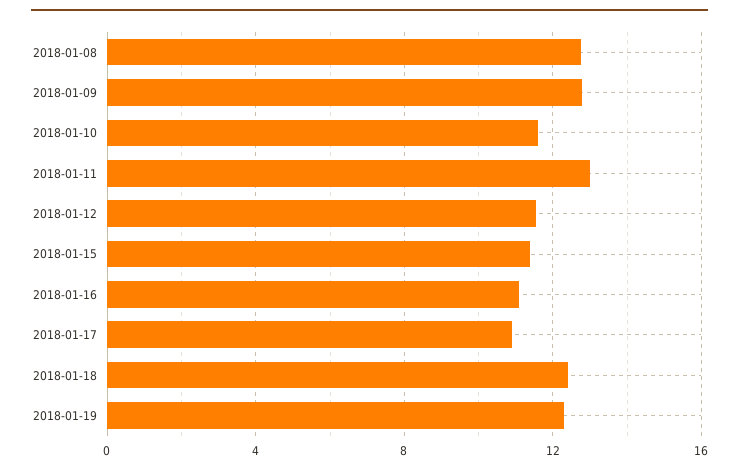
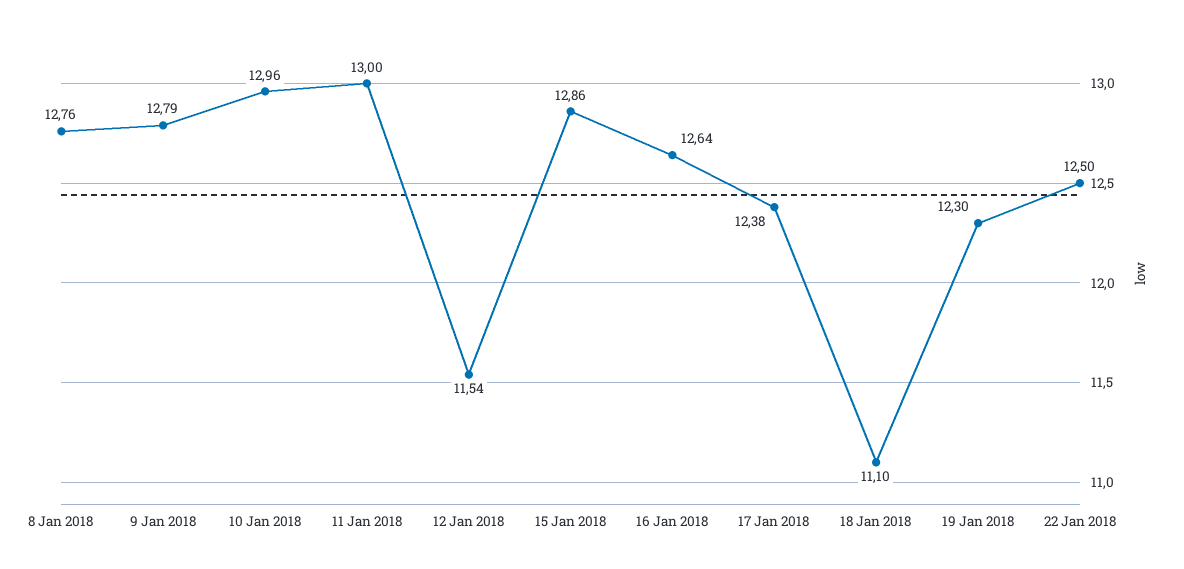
2018-01-10: 11.5 -> 12.96
2018-01-15: 11.5 -> 12.86
2018-01-16: 11 -> 12.64
2018-01-17: 11 -> 12.38
2018-01-18: 12.5 -> 11.1
22 Jan 2018: none -> 12.5

